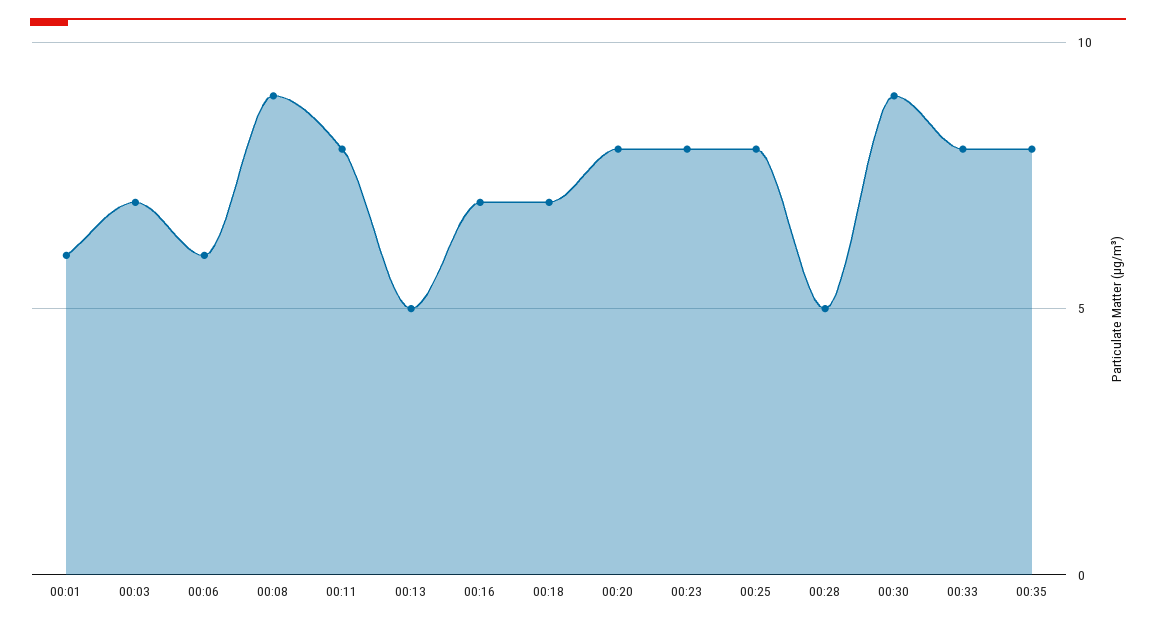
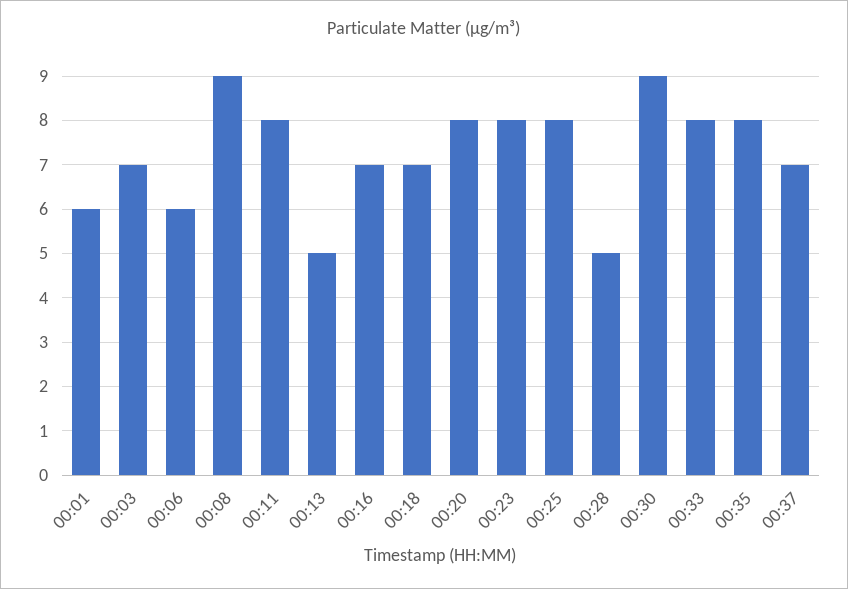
00:37: none -> 7

